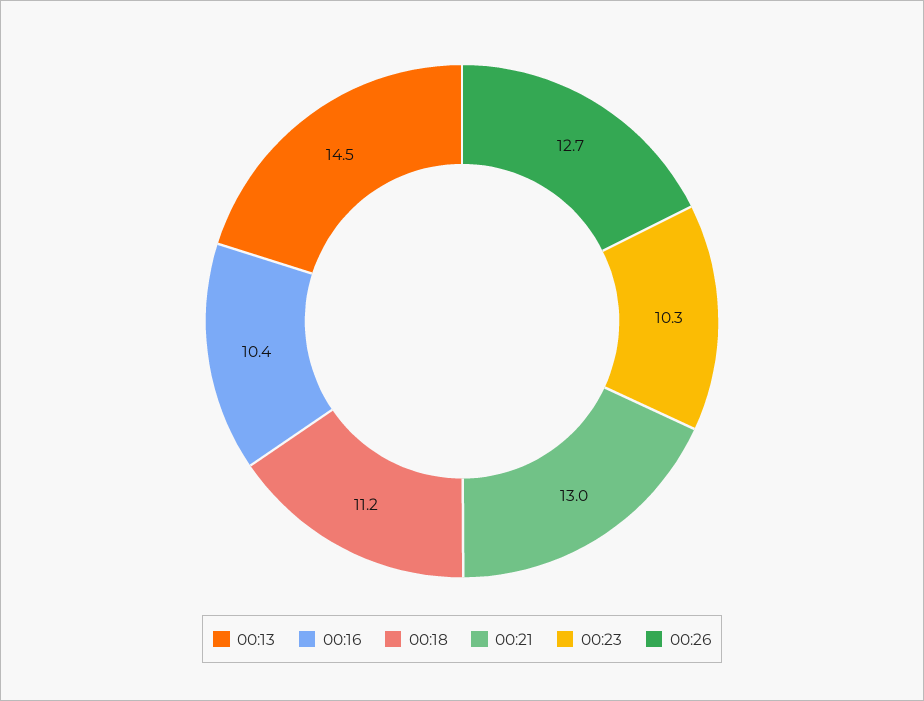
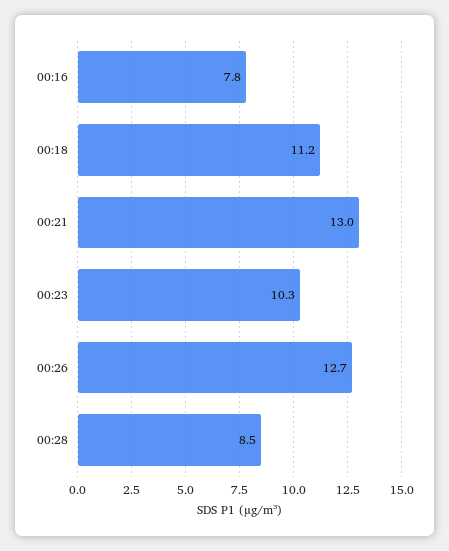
00:13: 14.5 -> none
00:16: 10.4 -> 7.8
00:28: none -> 8.5

